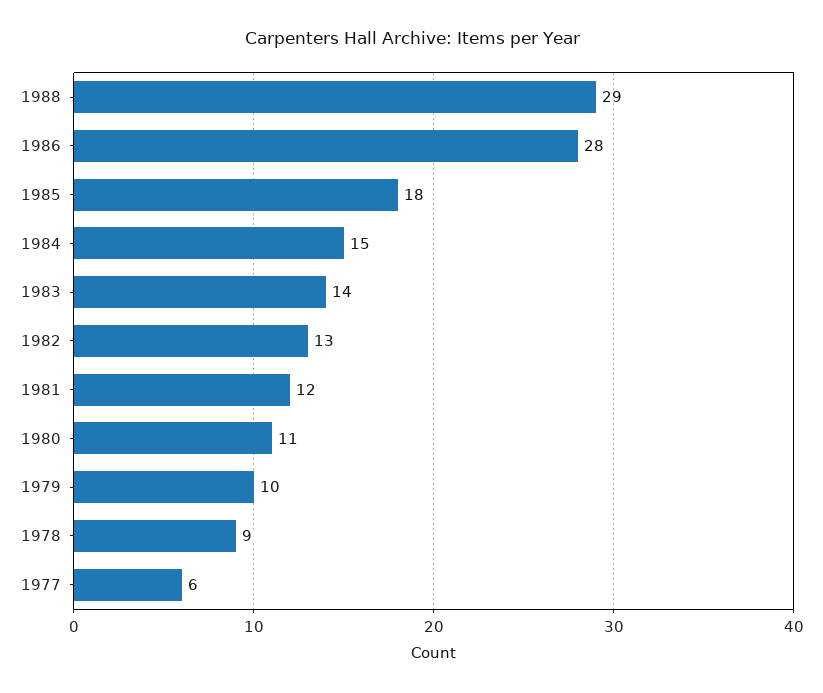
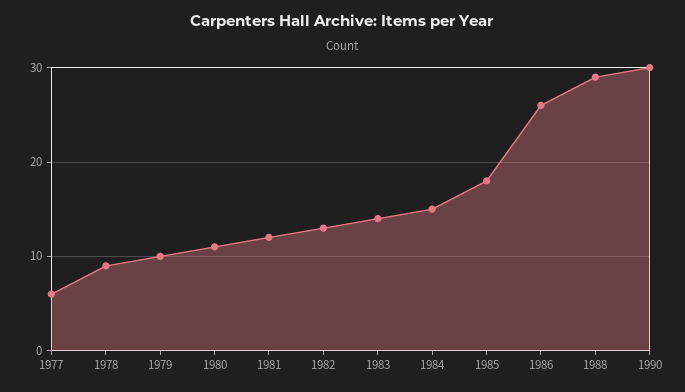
1986: 28 -> 26
1990: none -> 30

